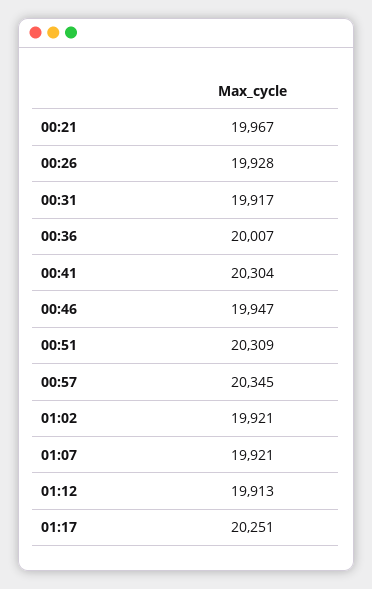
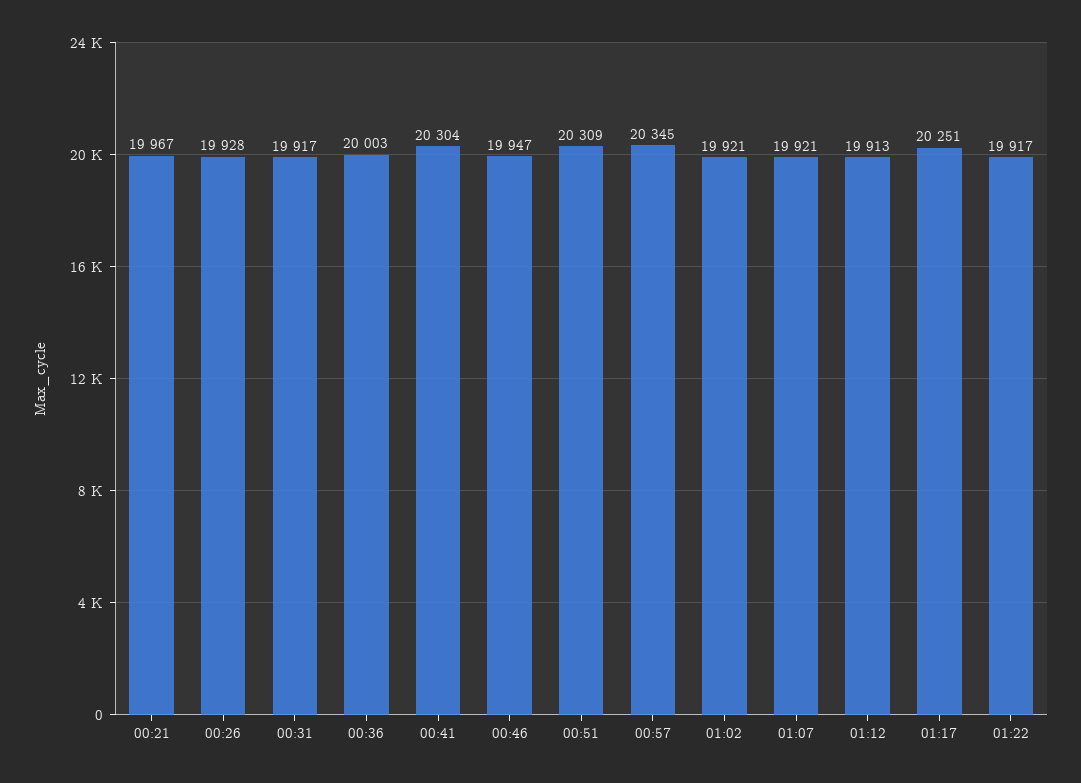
00:36: 20007 -> 20003
01:22: none -> 19917

